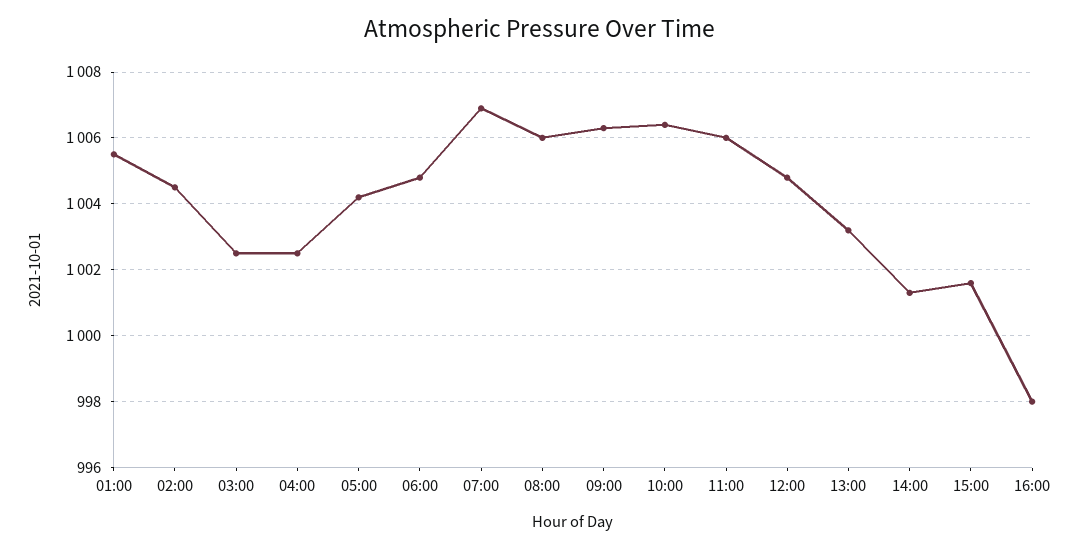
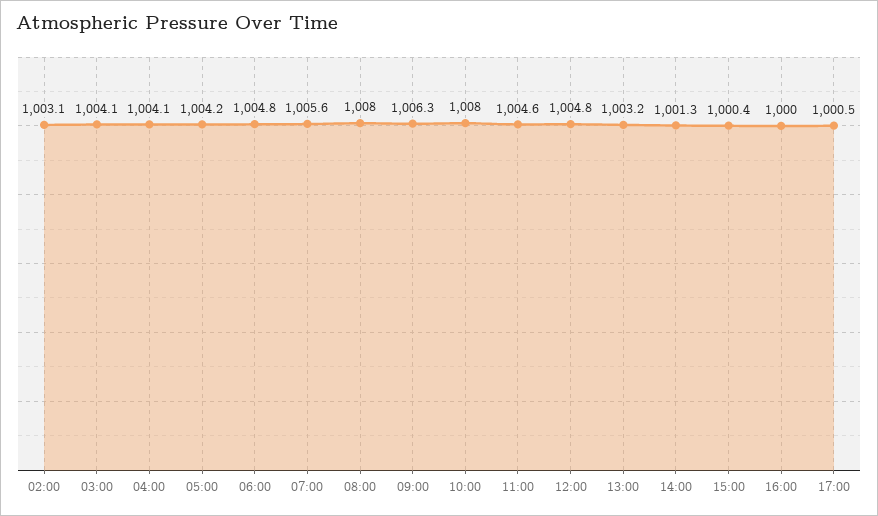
01:00: 1005.5 -> none
02:00: 1004.5 -> 1003.1
03:00: 1002.5 -> 1004.1
04:00: 1002.5 -> 1004.1
07:00: 1007 -> 1005.6
08:00: 1006 -> 1008
10:00: 1006.5 -> 1008
11:00: 1006 -> 1004.6
15:00: 1001.5 -> 1000.4
16:00: 998 -> 1000
17:00: none -> 1000.5

